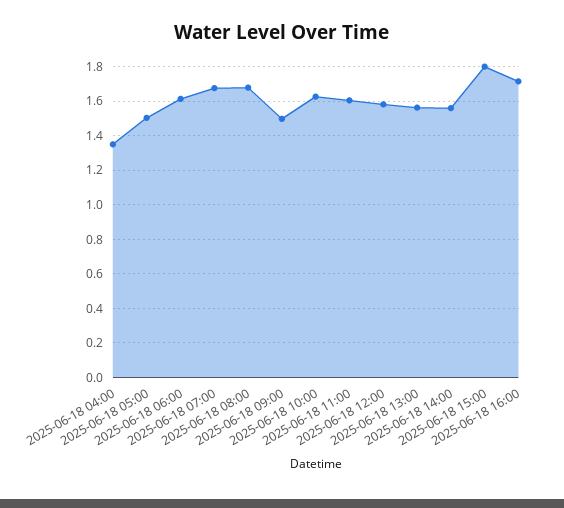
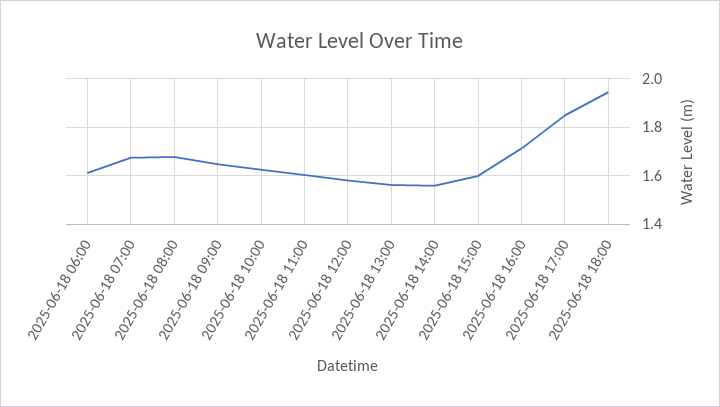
2025-06-18 04:00: 1.35 -> none
2025-06-18 05:00: 1.5 -> none
2025-06-18 09:00: 1.5 -> 1.65
2025-06-18 15:00: 1.8 -> 1.6
2025-06-18 17:00: none -> 1.85
2025-06-18 18:00: none -> 1.95

